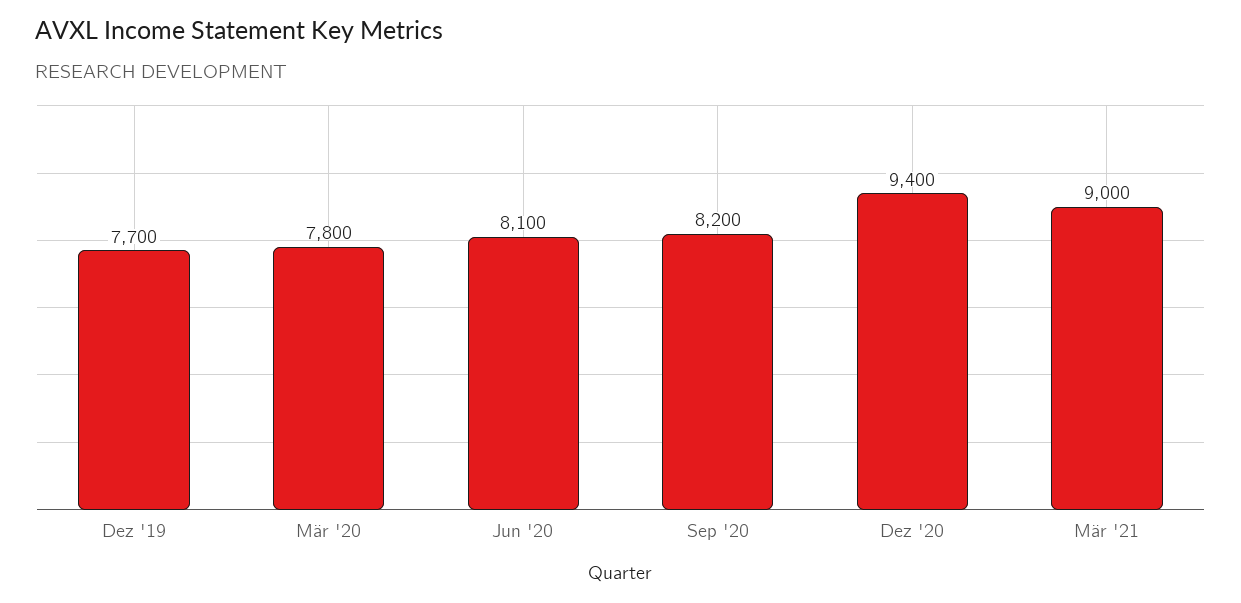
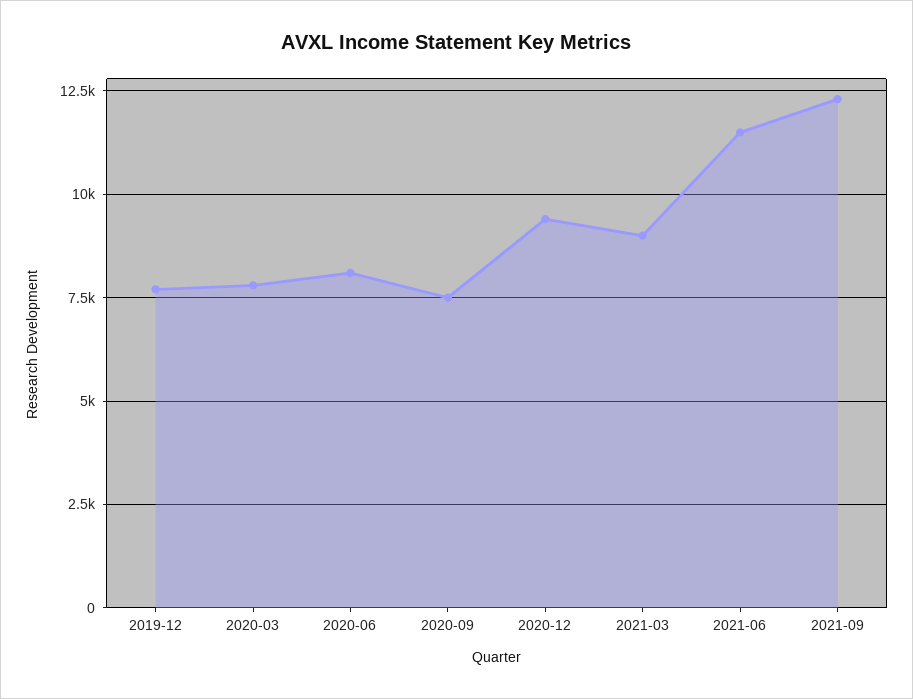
Sep '20: 8200 -> 7500
2021-06: none -> 11500
2021-09: none -> 12250

